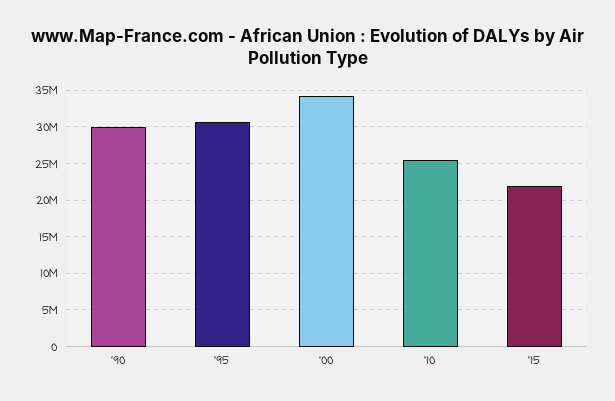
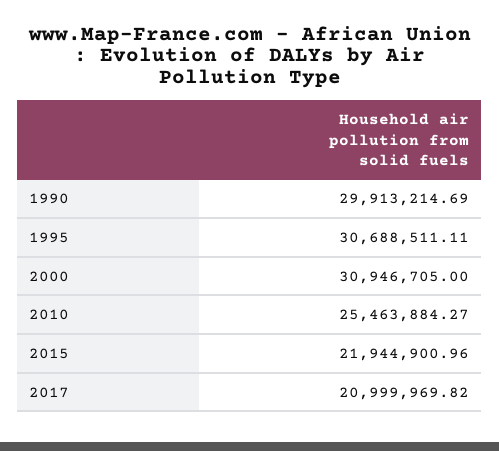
'00: 34000000 -> 30946705
2017: none -> 20999969.82

